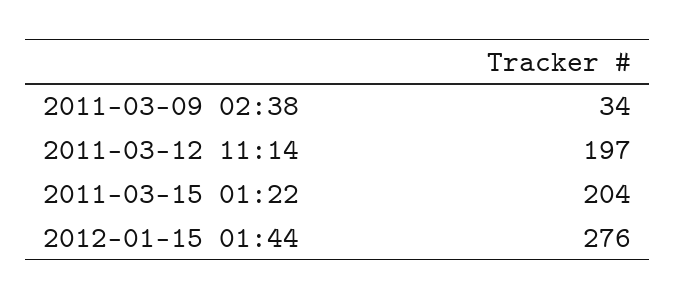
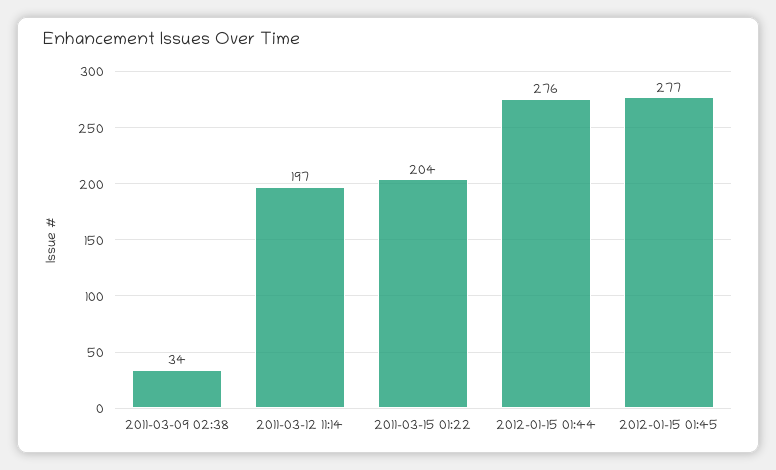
2012-01-15 01:45: none -> 277

